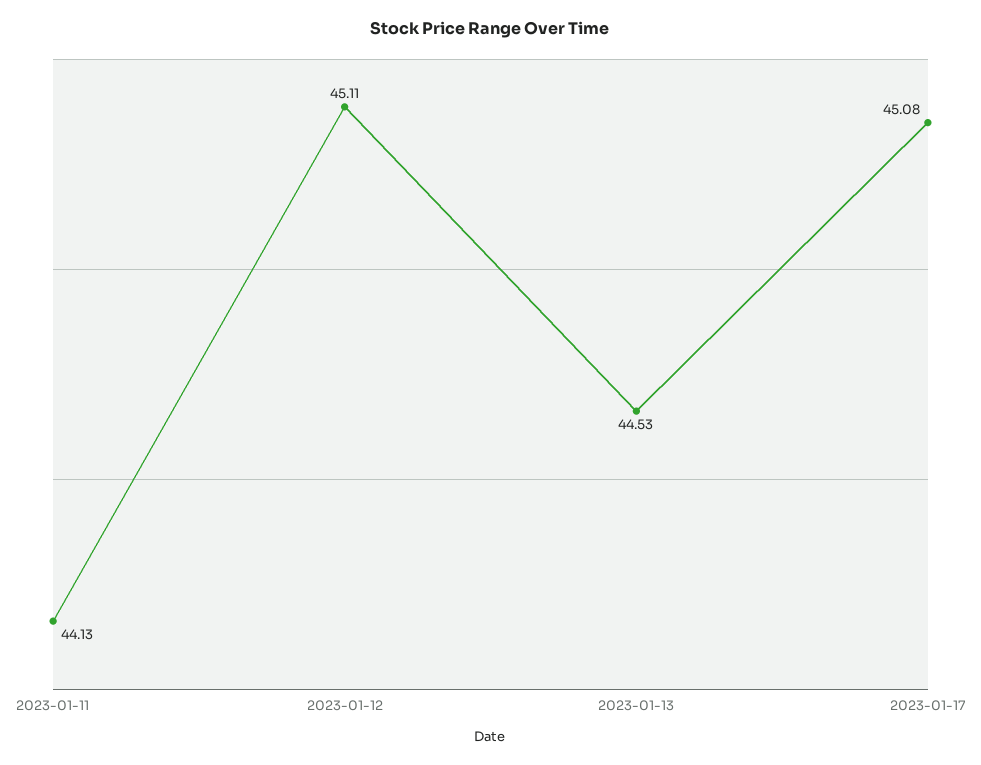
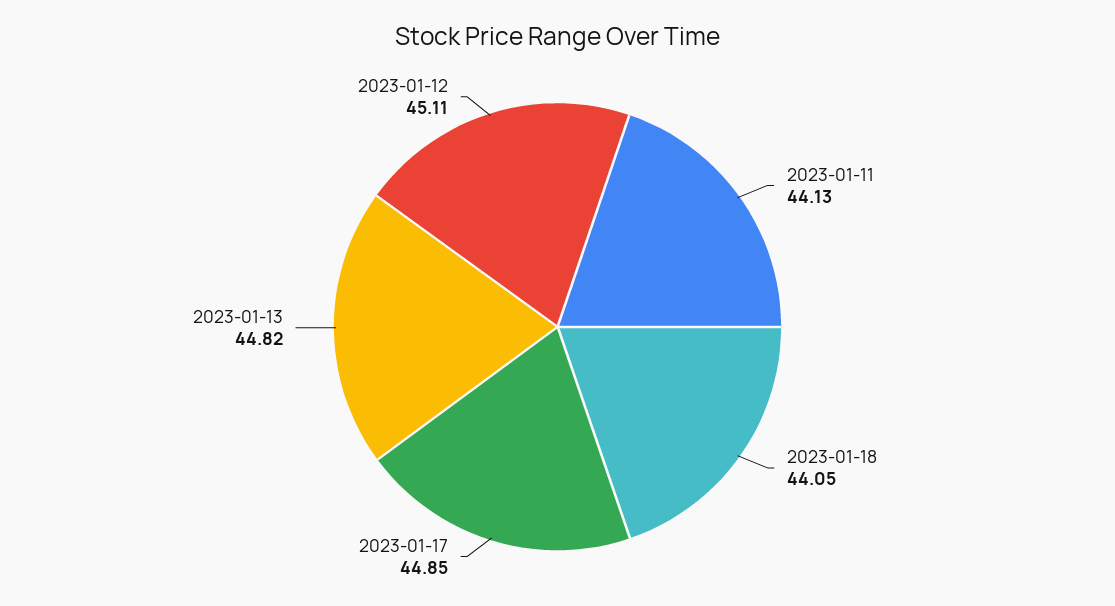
2023-01-13: 44.53 -> 44.82
2023-01-17: 45.08 -> 44.85
2023-01-18: none -> 44.05

